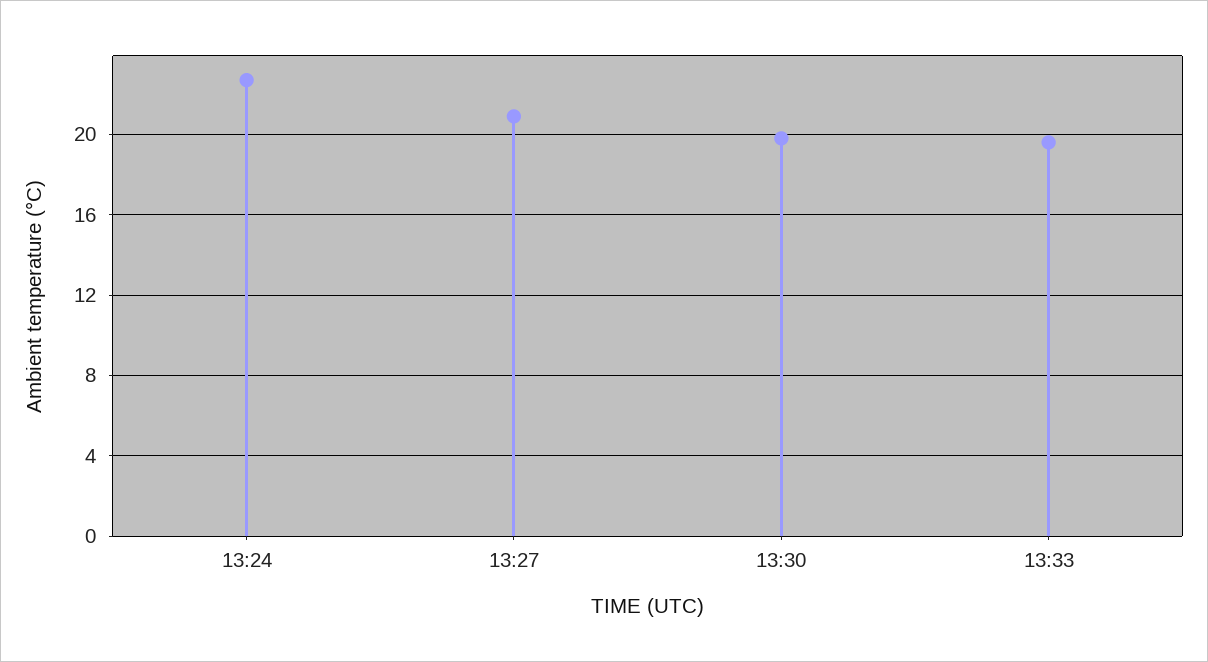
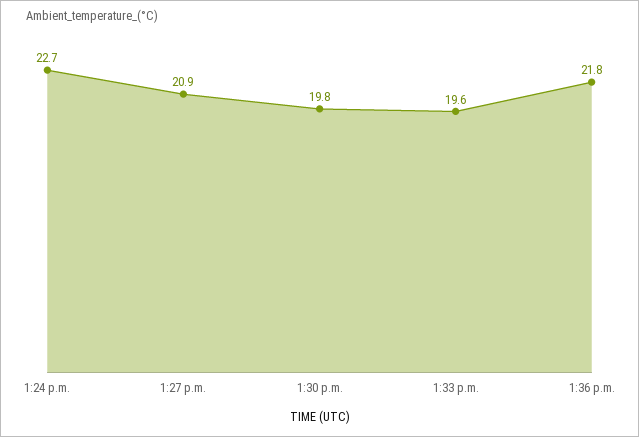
1:36 p.m.: none -> 21.8

